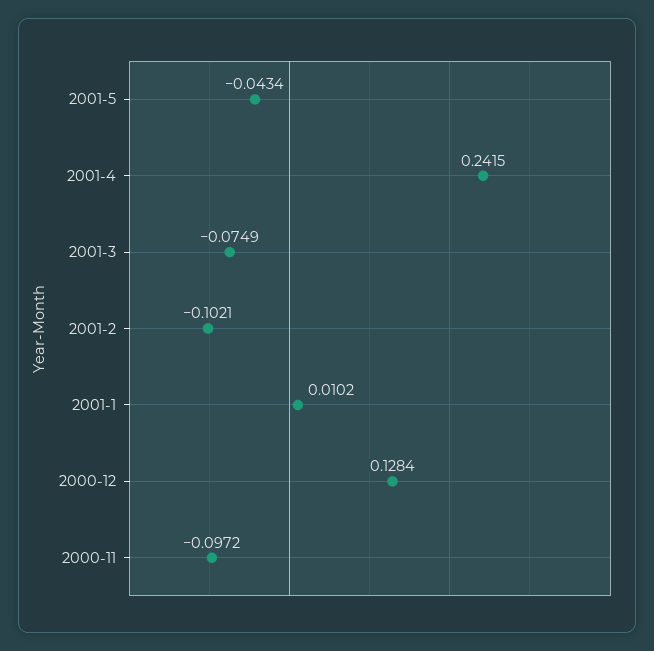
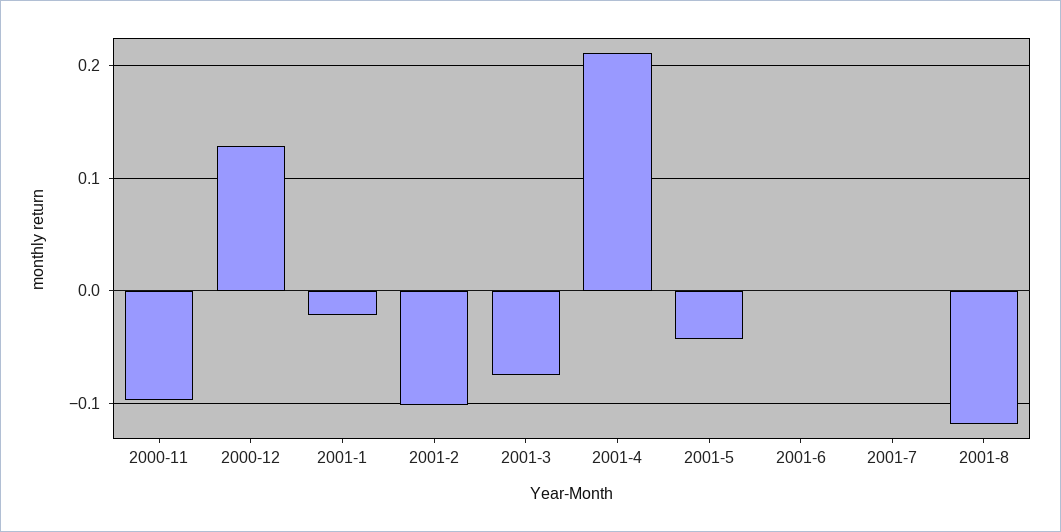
2001-4: 0.2415 -> 0.21
2001-1: 0.0102 -> -0.02
2001-6: none -> 0
2001-7: none -> 0
2001-8: none -> -0.12

